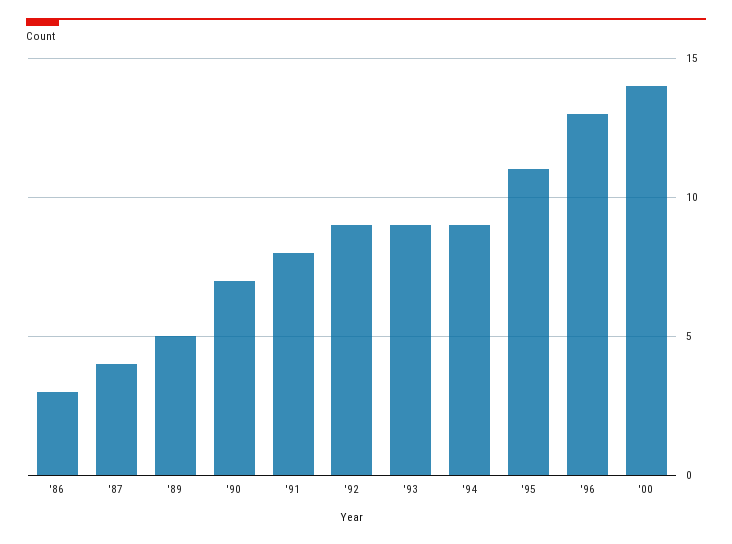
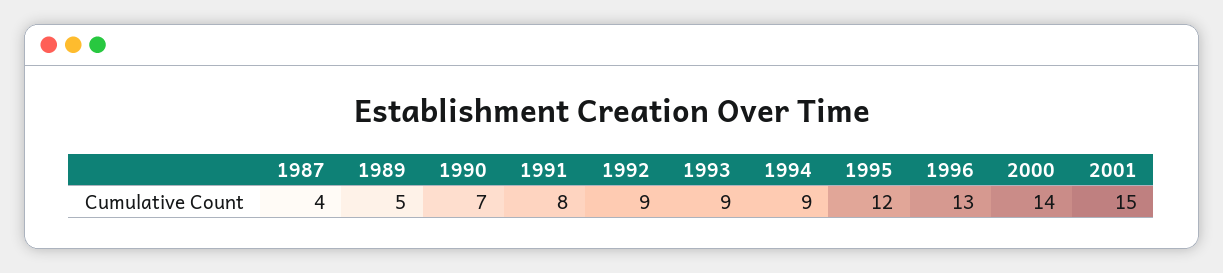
'86: 3 -> none
'95: 11 -> 12
2001: none -> 15

